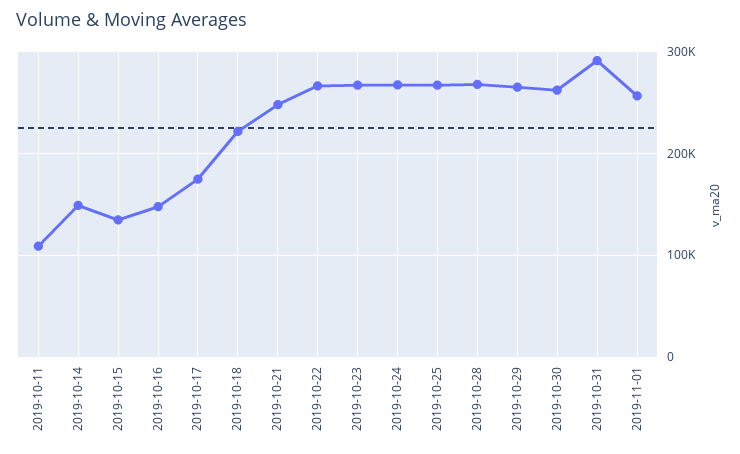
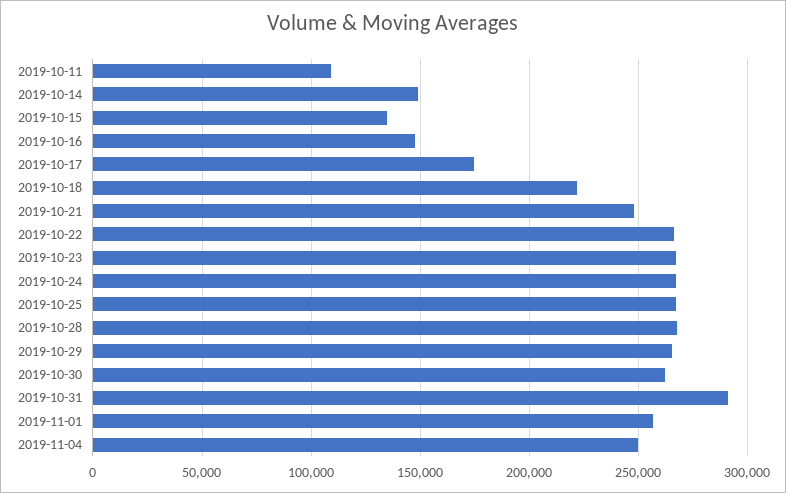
2019-11-04: none -> 250000

